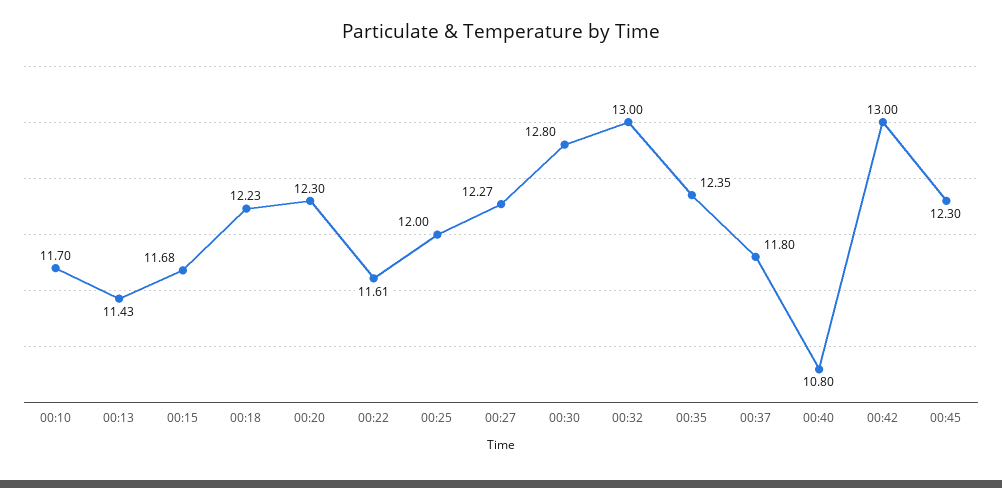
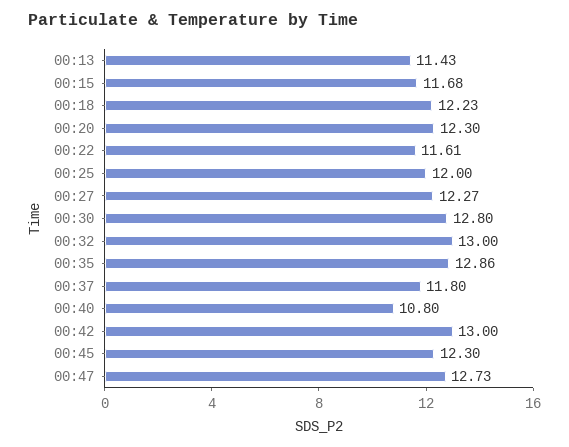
00:10: 11.7 -> none
00:35: 12.35 -> 12.86
00:47: none -> 12.73

